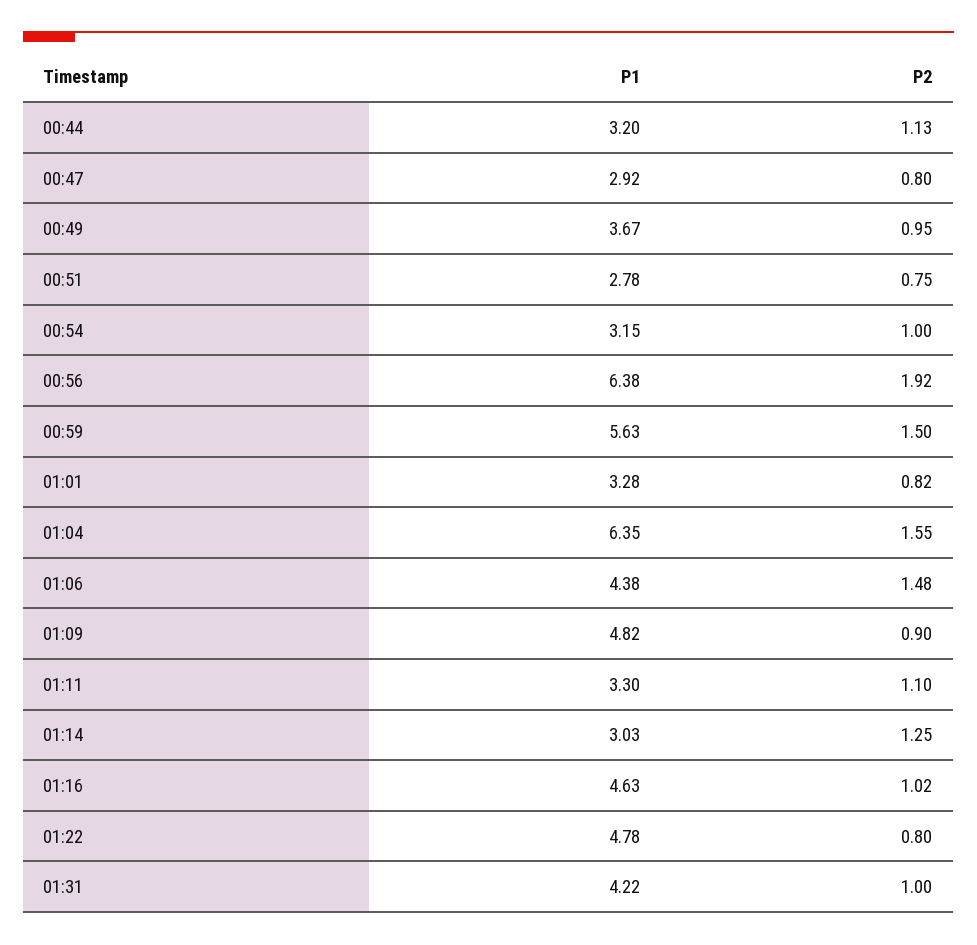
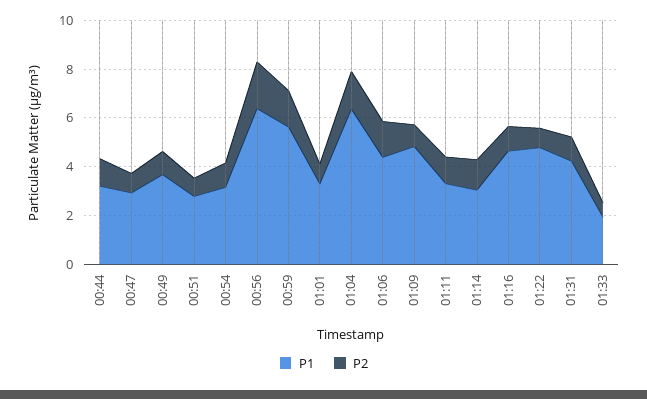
P1, 01:33: none -> 2
P2, 01:33: none -> 0.5

